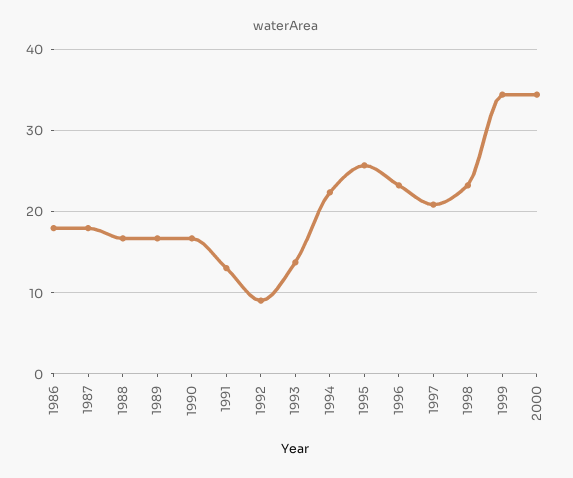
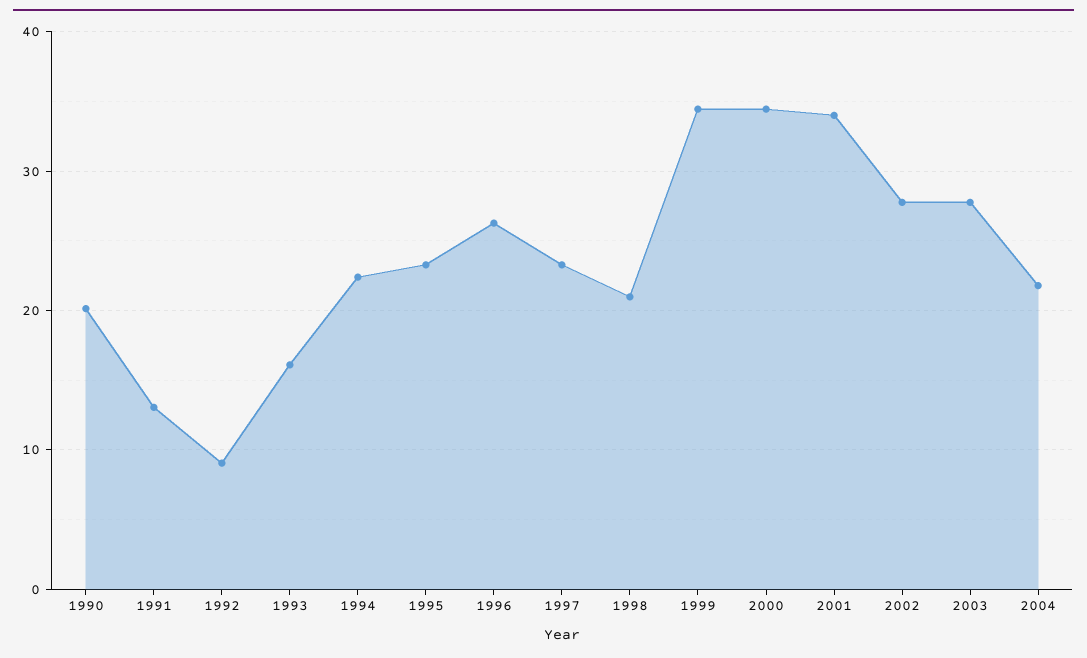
1986: 18 -> none
1987: 18 -> none
1988: 17 -> none
1989: 17 -> none
1990: 17 -> 20
1993: 14 -> 16
1995: 26 -> 23
1996: 23 -> 26
1997: 21 -> 23
1998: 23 -> 21
2001: none -> 34
2002: none -> 28
2003: none -> 28
2004: none -> 22

